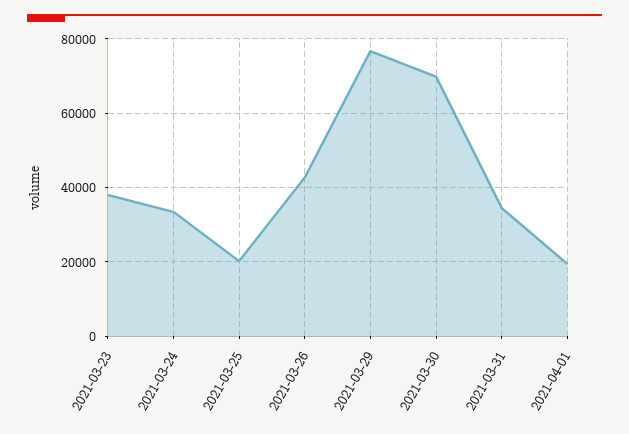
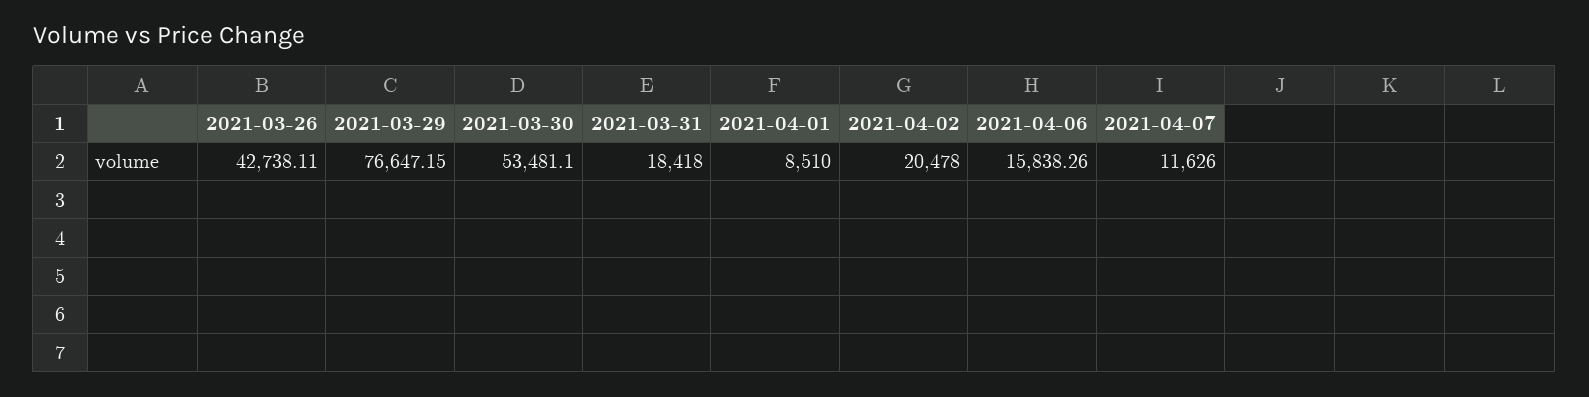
2021-03-23: 38000 -> none
2021-03-24: 34000 -> none
2021-03-25: 20000 -> none
2021-03-30: 70000 -> 53481.1
2021-03-31: 34000 -> 18418
2021-04-01: 20000 -> 8510
2021-04-02: none -> 20478
2021-04-06: none -> 15838.26
2021-04-07: none -> 11626

